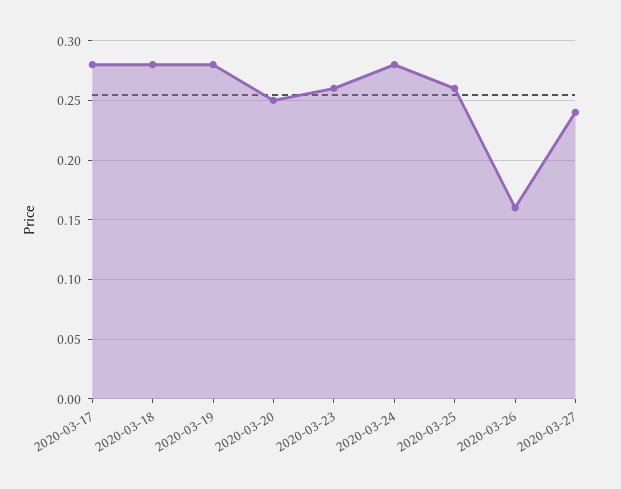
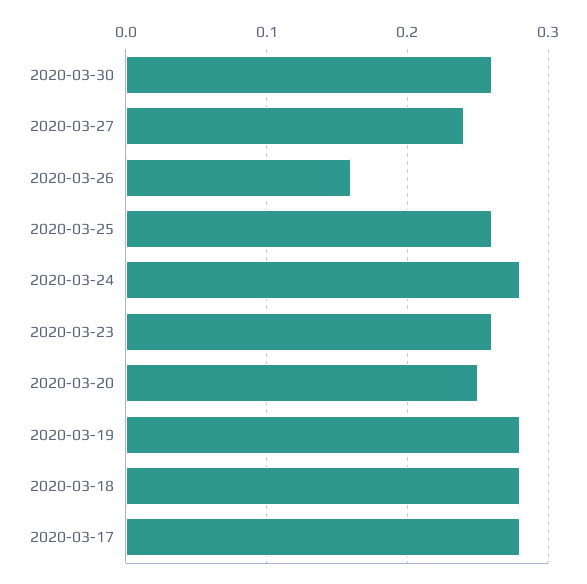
2020-03-30: none -> 0.26

